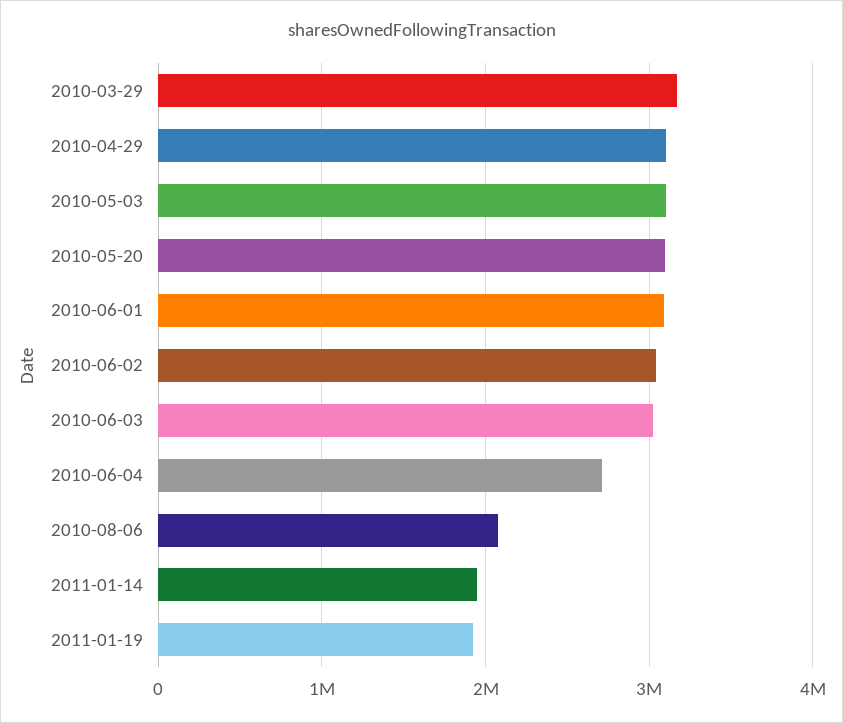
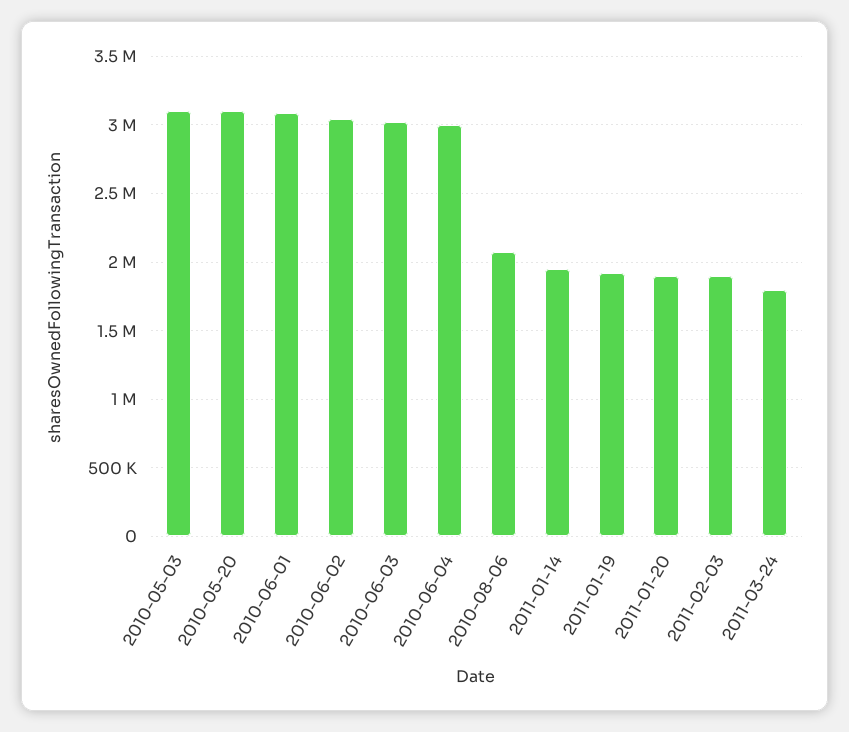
2010-03-29: 3200000 -> none
2010-04-29: 3100000 -> none
2010-06-04: 2700000 -> 3000000
2011-01-20: none -> 1900000
2011-02-03: none -> 1900000
2011-03-24: none -> 1800000

